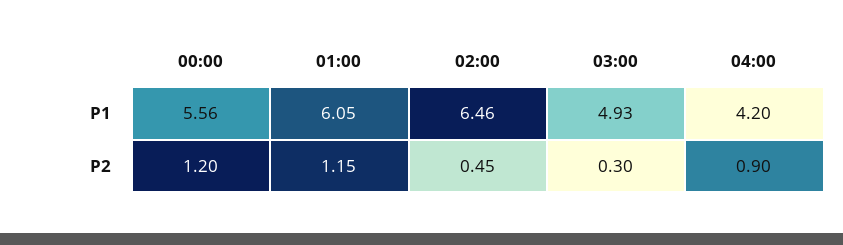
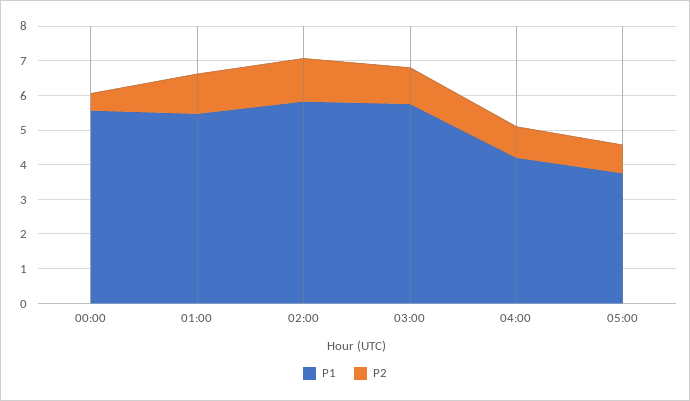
P1, 01:00: 6.05 -> 5.5
P1, 02:00: 6.46 -> 5.75
P1, 03:00: 4.93 -> 5.75
P2, 00:00: 1.2 -> 0.5
P2, 02:00: 0.45 -> 1.25
P2, 03:00: 0.3 -> 1
P1, 05:00: none -> 3.75
P2, 05:00: none -> 0.75

